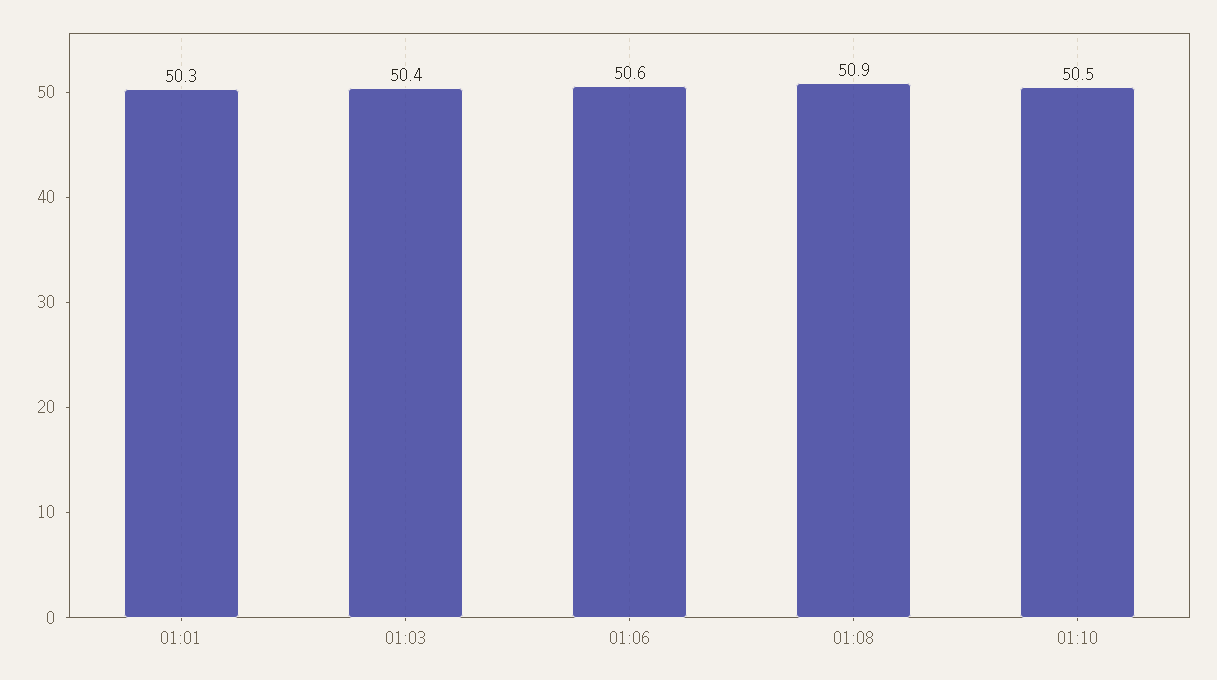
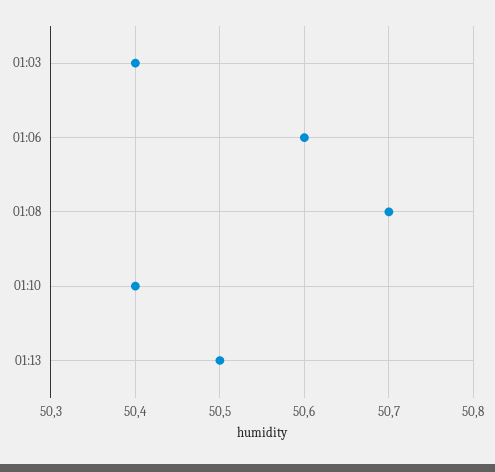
01:01: 50.3 -> none
01:08: 50.9 -> 50.7
01:10: 50.5 -> 50.4
01:13: none -> 50.5

